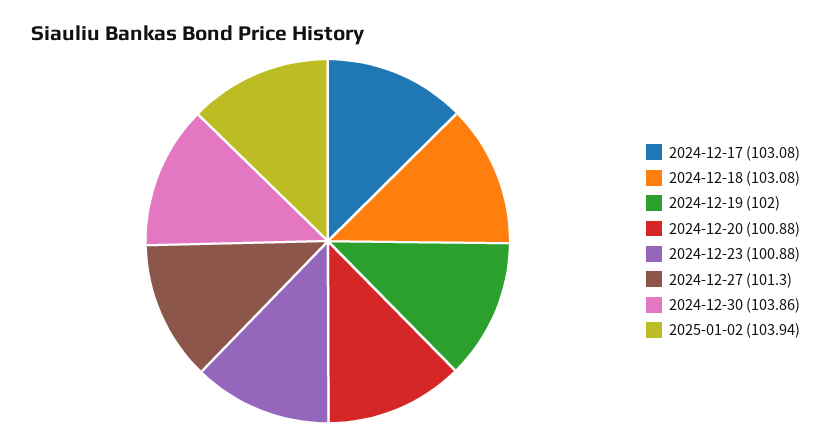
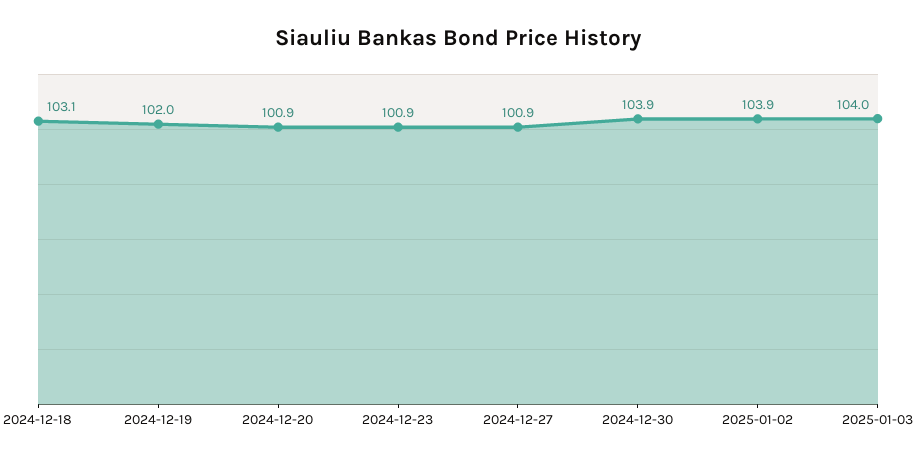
2024-12-17: 103.08 -> none
2024-12-27: 101.3 -> 100.9
2025-01-03: none -> 104

